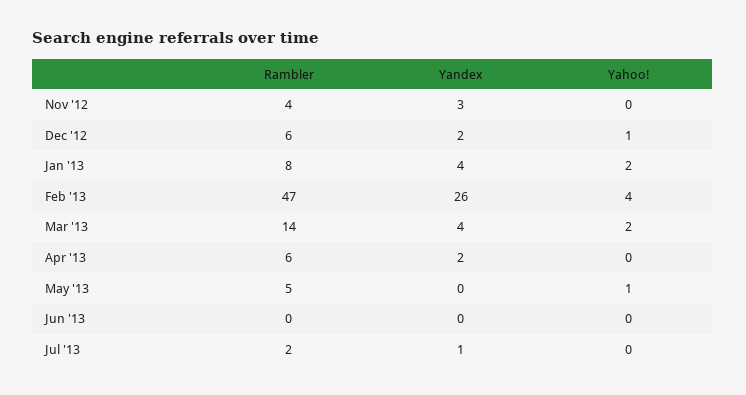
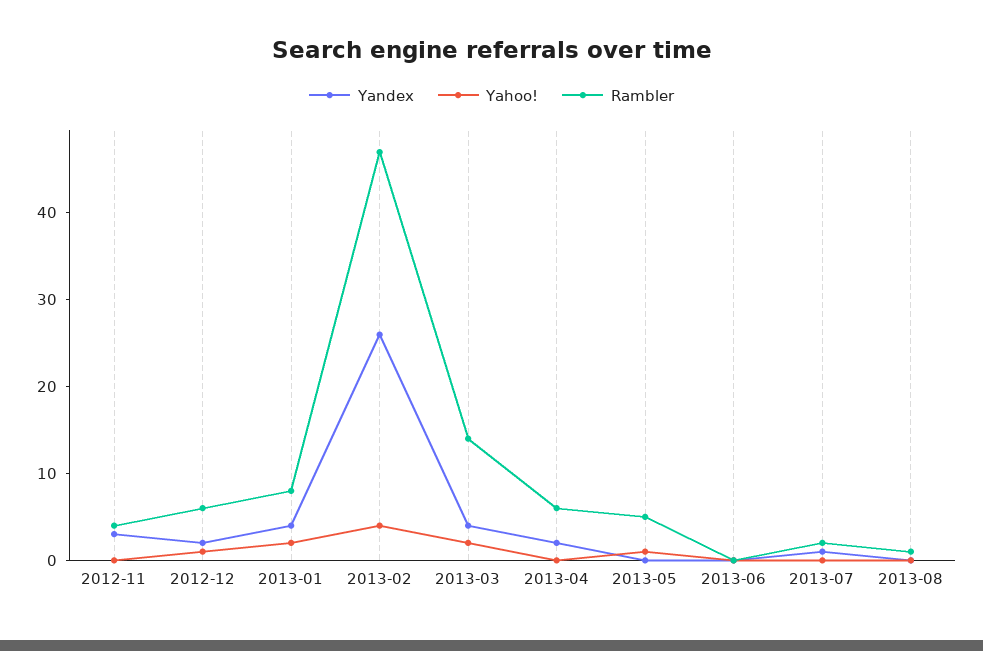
Yandex, 2013-08: none -> 0
Yahoo!, 2013-08: none -> 0
Rambler, 2013-08: none -> 1

